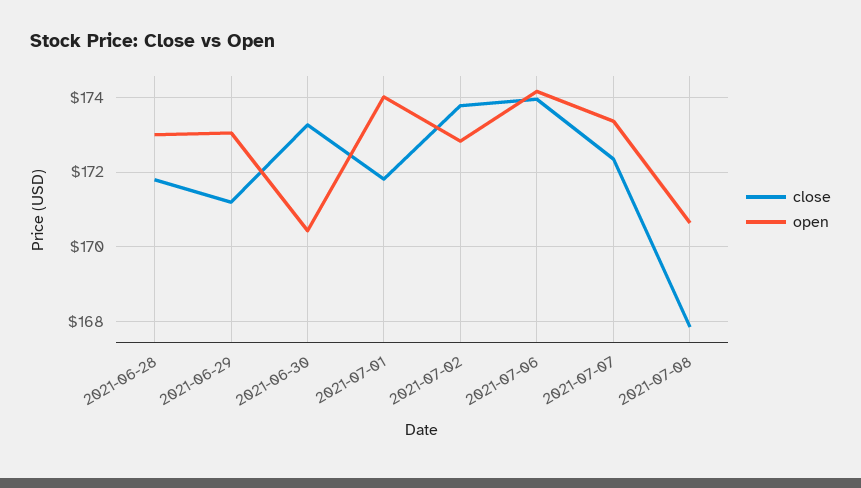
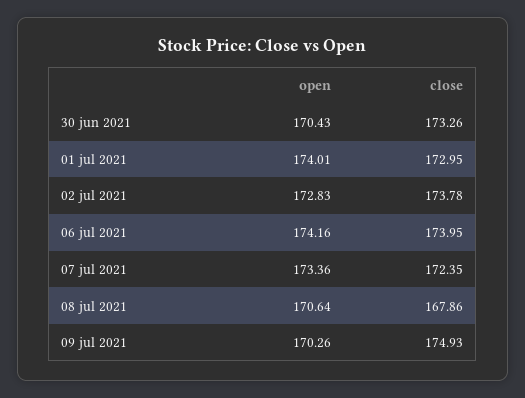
close, 2021-06-28: 171.8 -> none
open, 2021-06-28: 173 -> none
close, 2021-06-29: 171.2 -> none
open, 2021-06-29: 173 -> none
close, 2021-07-01: 171.8 -> 172.95
open, 09 jul 2021: none -> 170.26
close, 09 jul 2021: none -> 174.93

